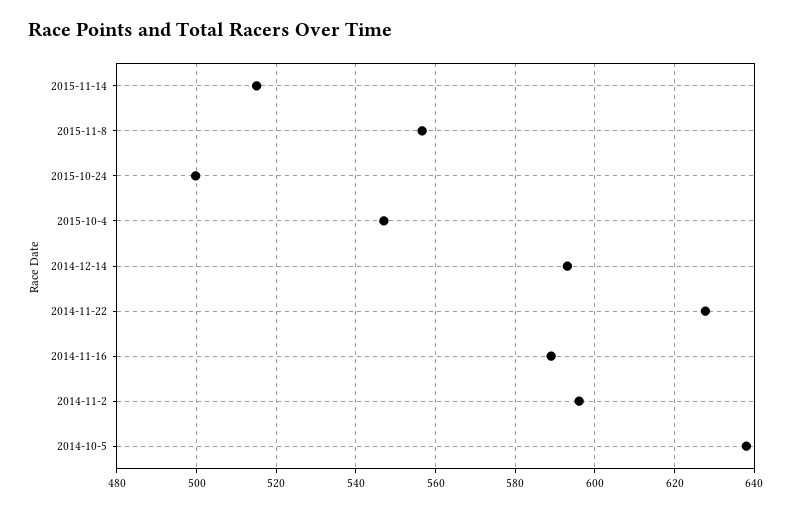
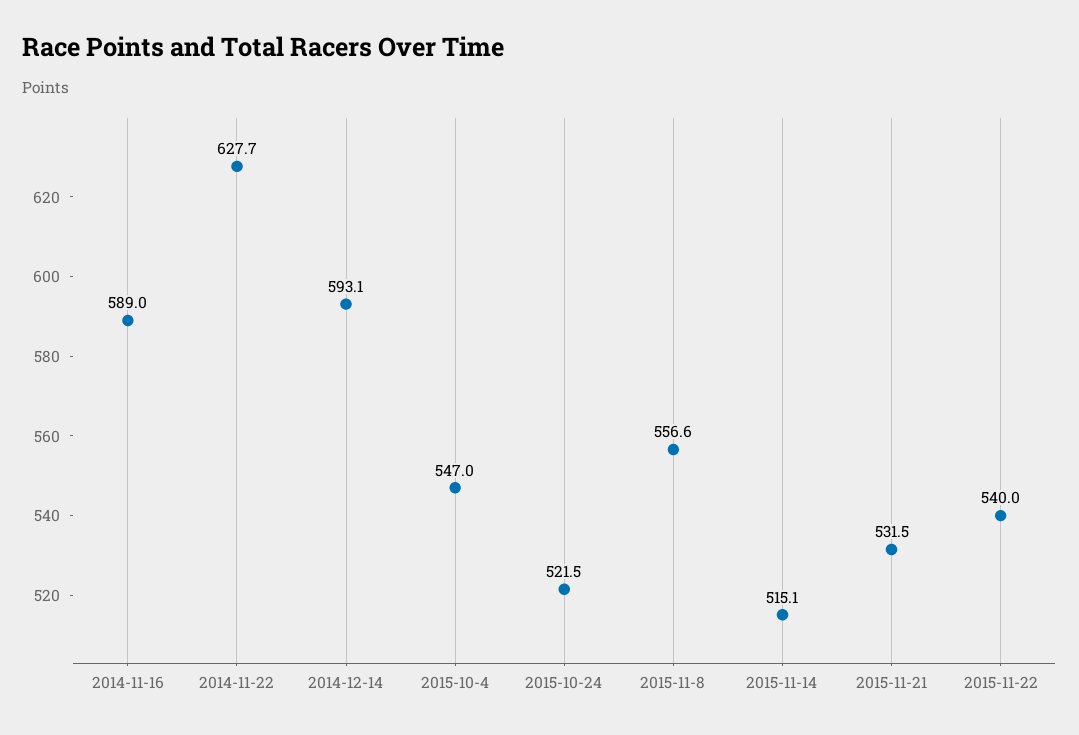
2015-10-24: 500 -> 521.5
2014-11-2: 596 -> none
2014-10-5: 638 -> none
2015-11-21: none -> 531.5
2015-11-22: none -> 540

